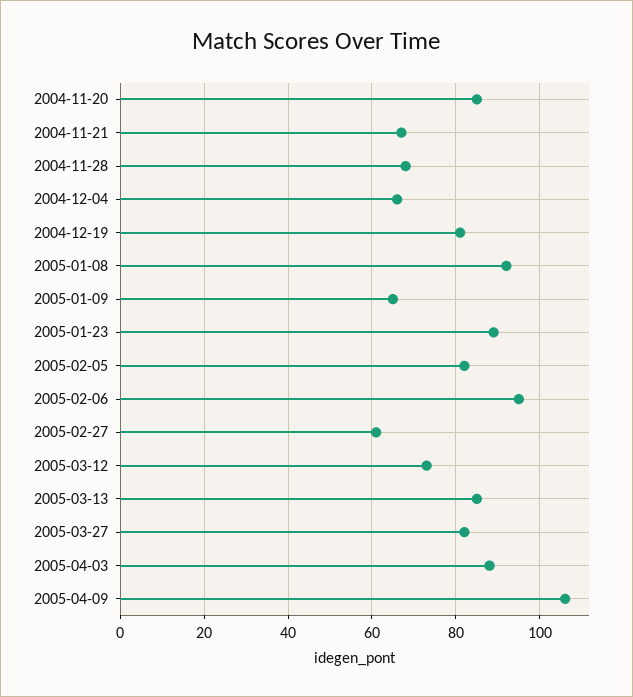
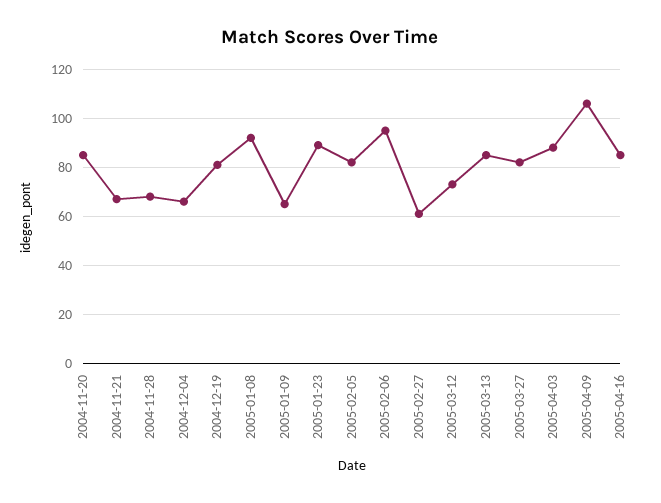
2005-04-16: none -> 85

